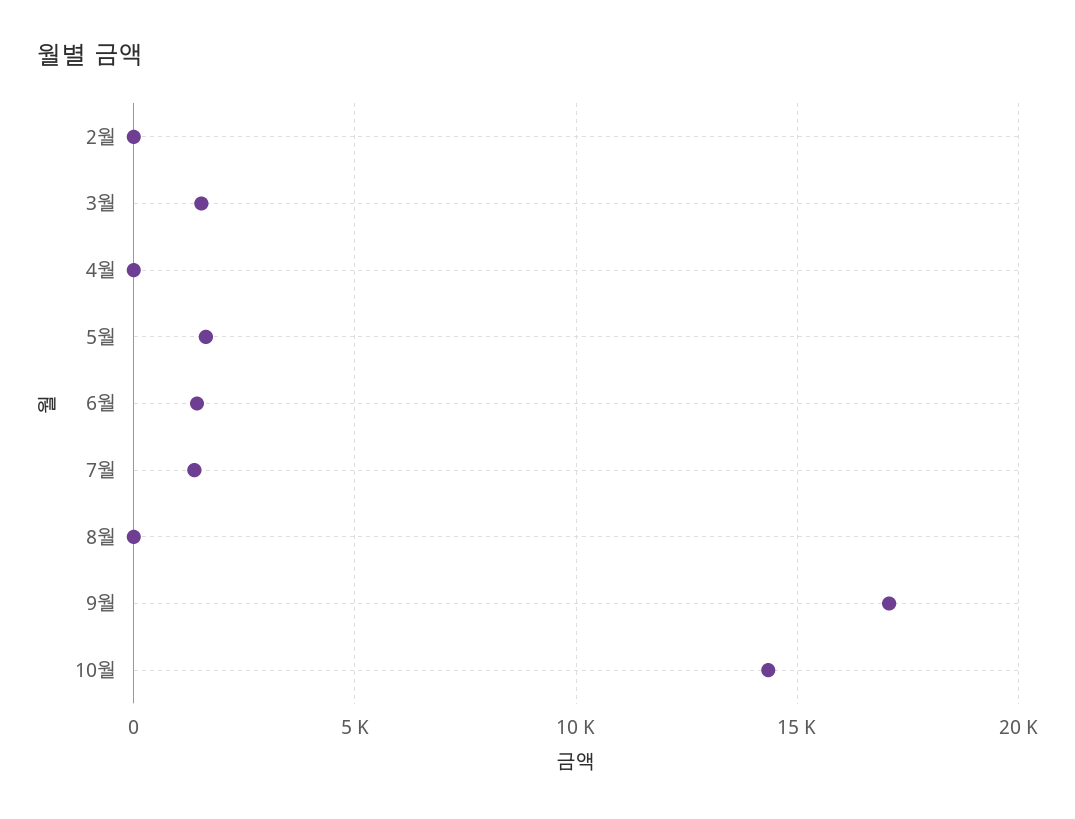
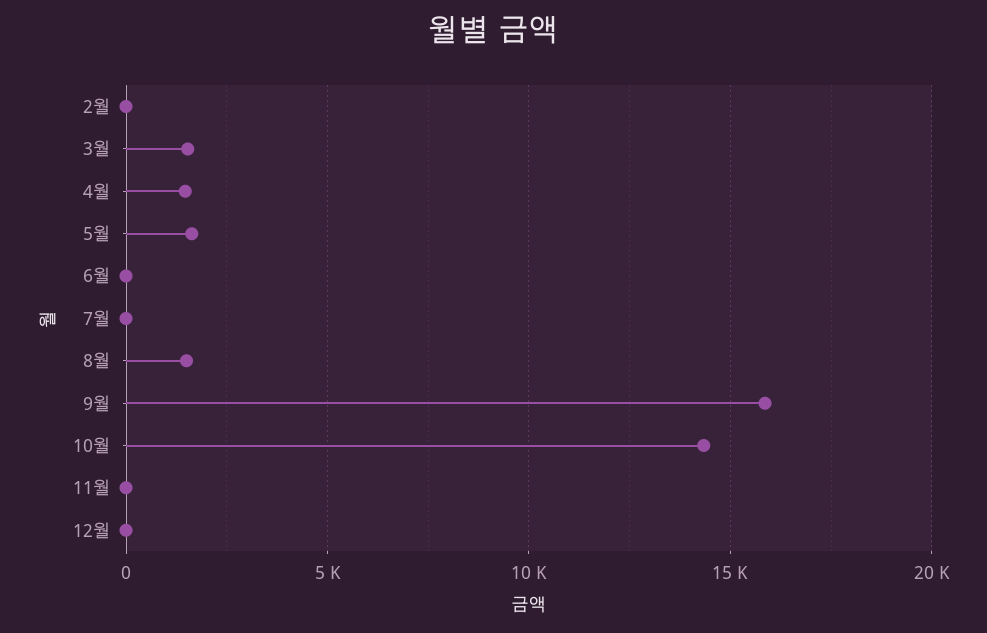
4월: 0 -> 1500
6월: 1500 -> 0
7월: 1500 -> 0
8월: 0 -> 1500
9월: 17000 -> 16000
11월: none -> 0
12월: none -> 0

